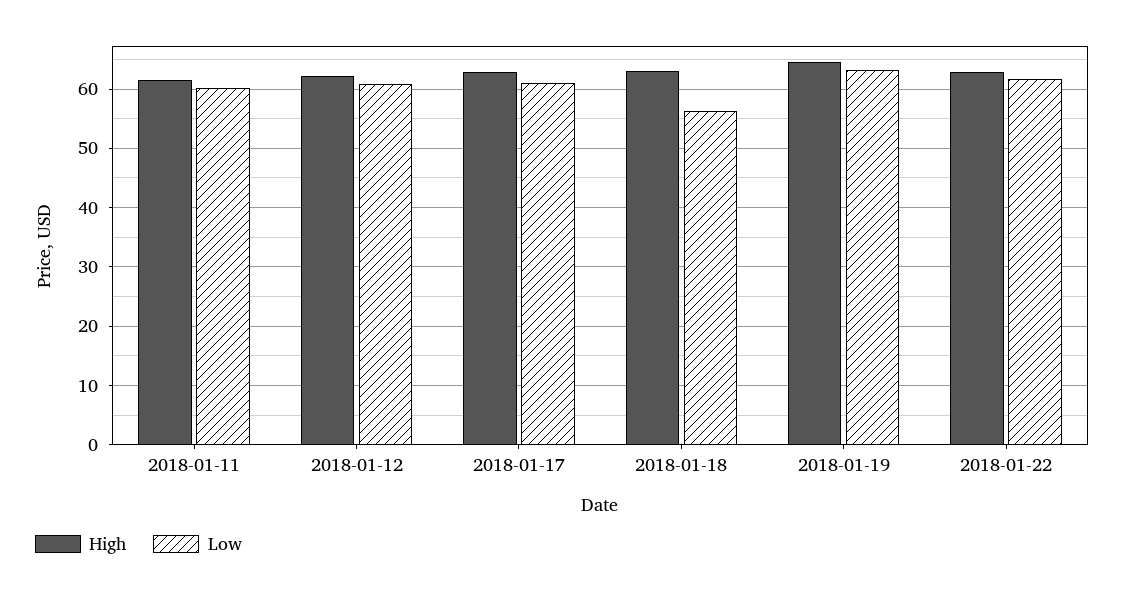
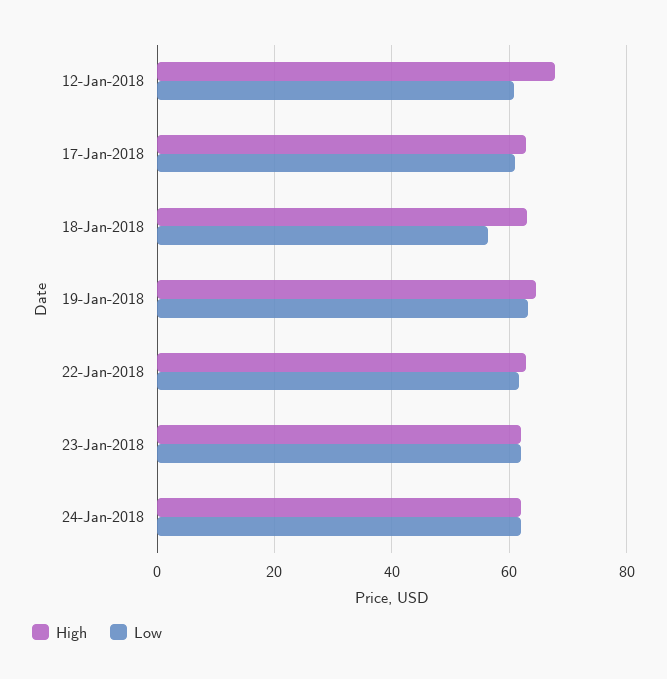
High, 2018-01-11: 62 -> none
Low, 2018-01-11: 60 -> none
High, 2018-01-12: 62 -> 68
High, 23-Jan-2018: none -> 62
Low, 23-Jan-2018: none -> 62
High, 24-Jan-2018: none -> 62
Low, 24-Jan-2018: none -> 62

